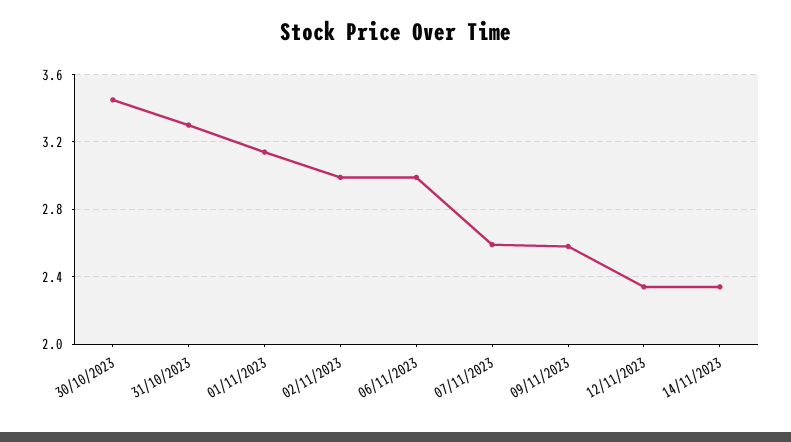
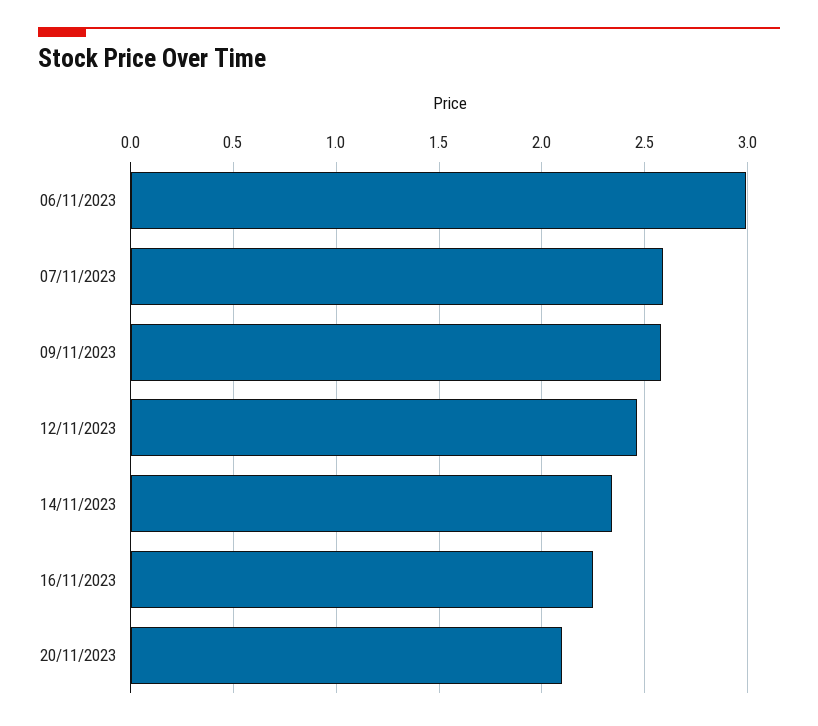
30/10/2023: 3.45 -> none
31/10/2023: 3.3 -> none
01/11/2023: 3.15 -> none
02/11/2023: 3 -> none
12/11/2023: 2.35 -> 2.45
16/11/2023: none -> 2.25
20/11/2023: none -> 2.1

